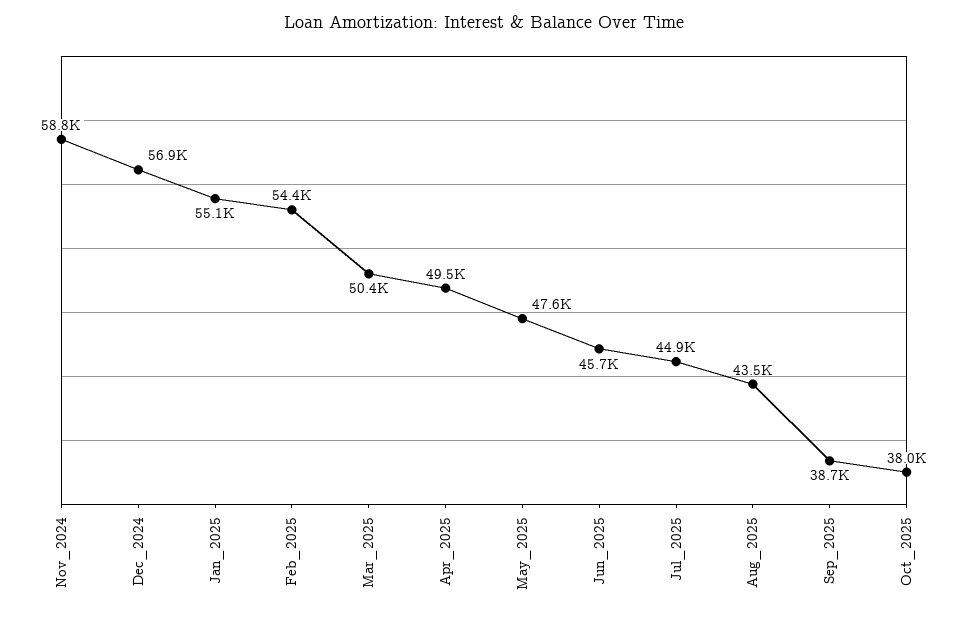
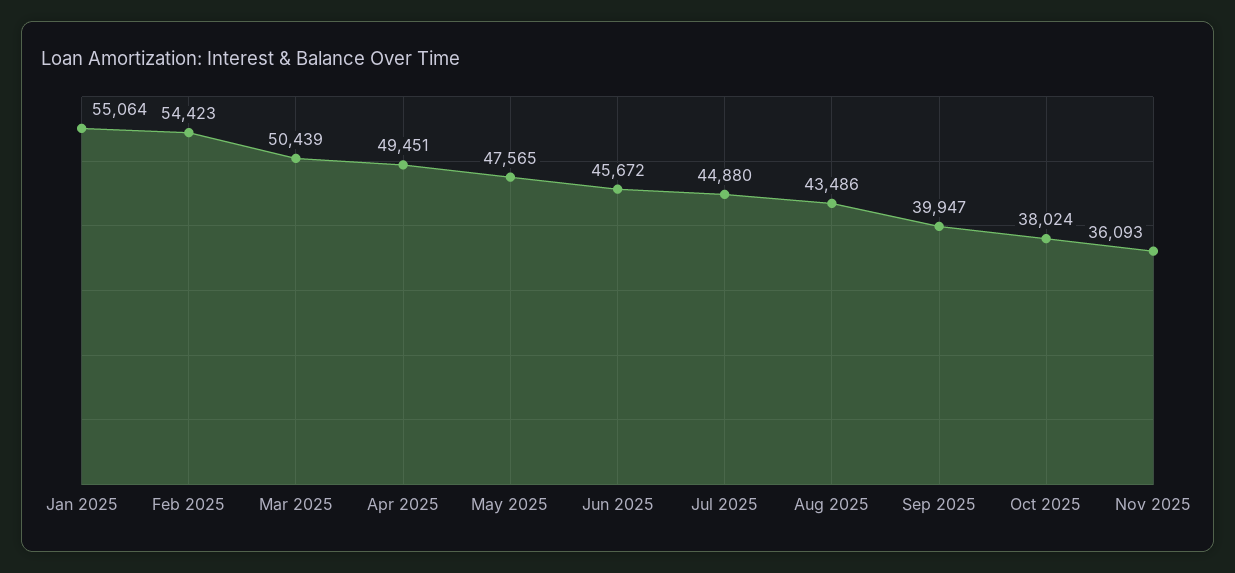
Nov_2024: 58800 -> none
Dec_2024: 56900 -> none
Sep_2025: 38700 -> 39947
Nov 2025: none -> 36093

